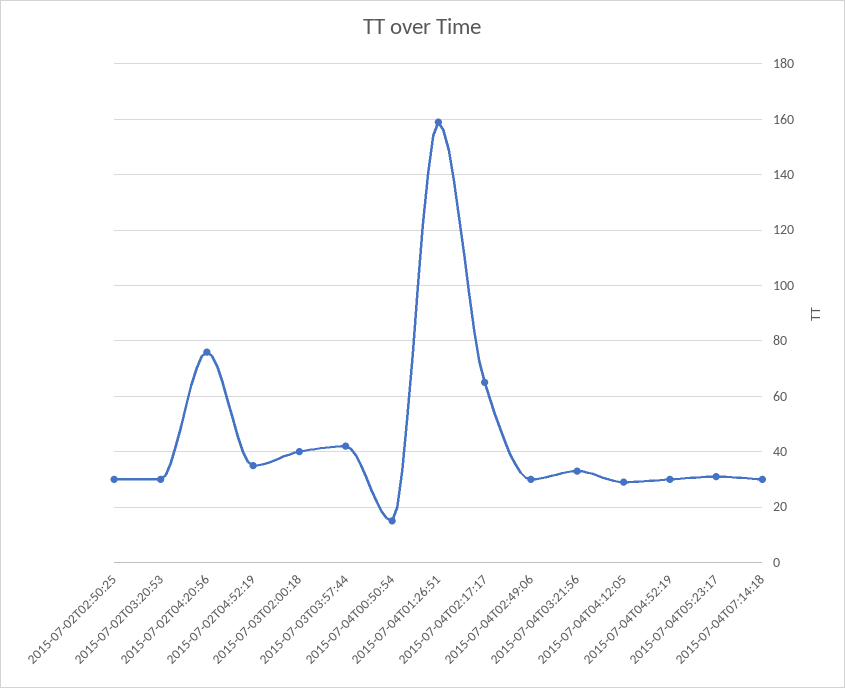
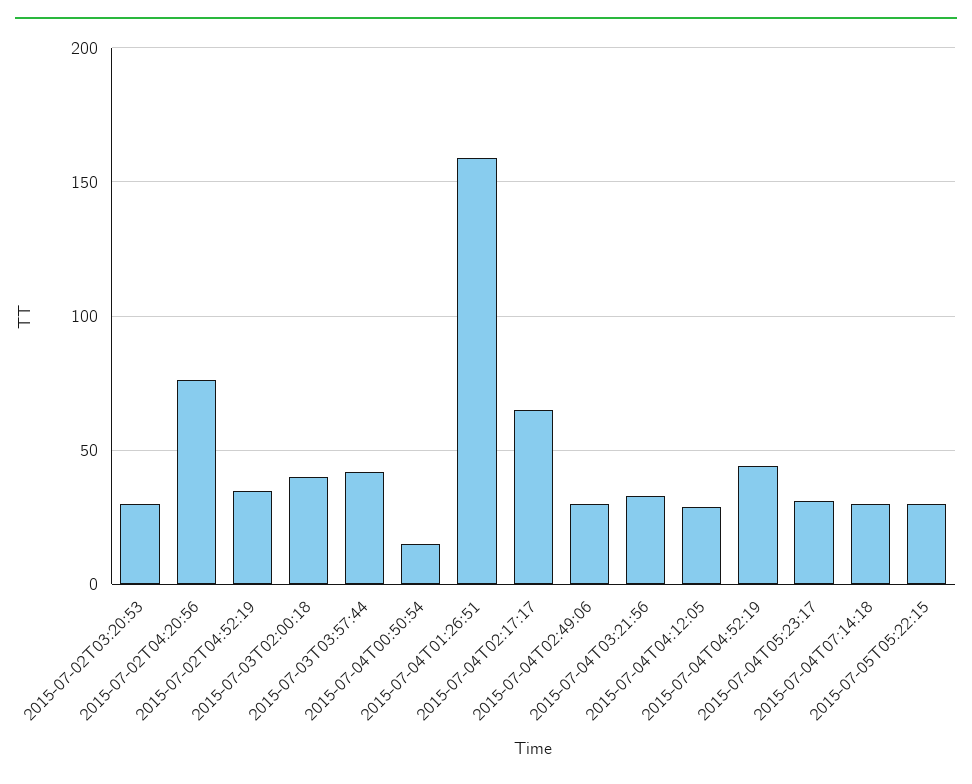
2015-07-02T02:50:25: 30 -> none
2015-07-04T04:52:19: 30 -> 45
2015-07-05T05:22:15: none -> 30

